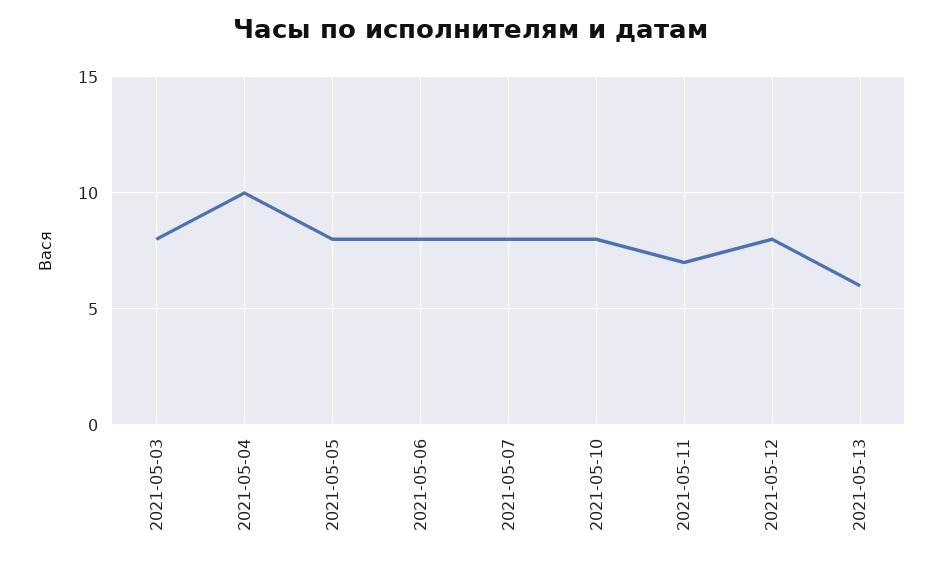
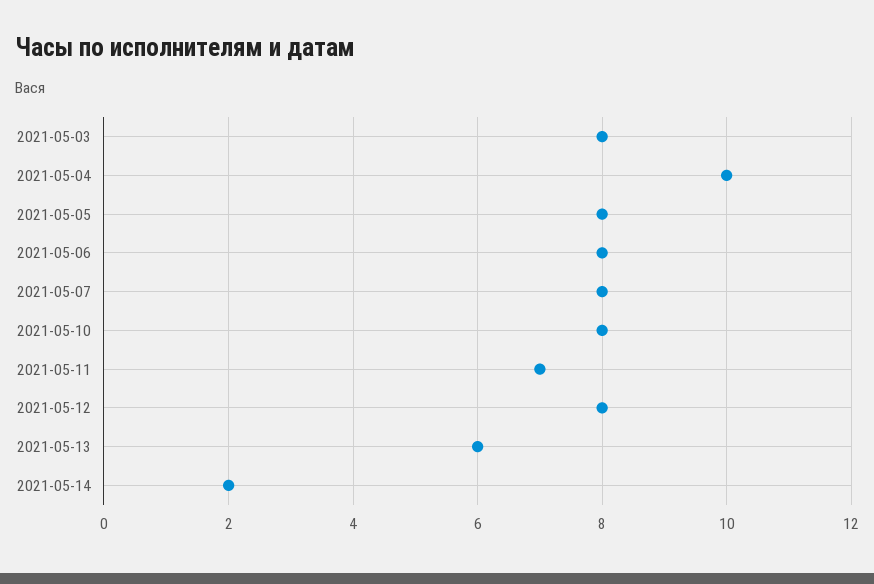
2021-05-14: none -> 2

